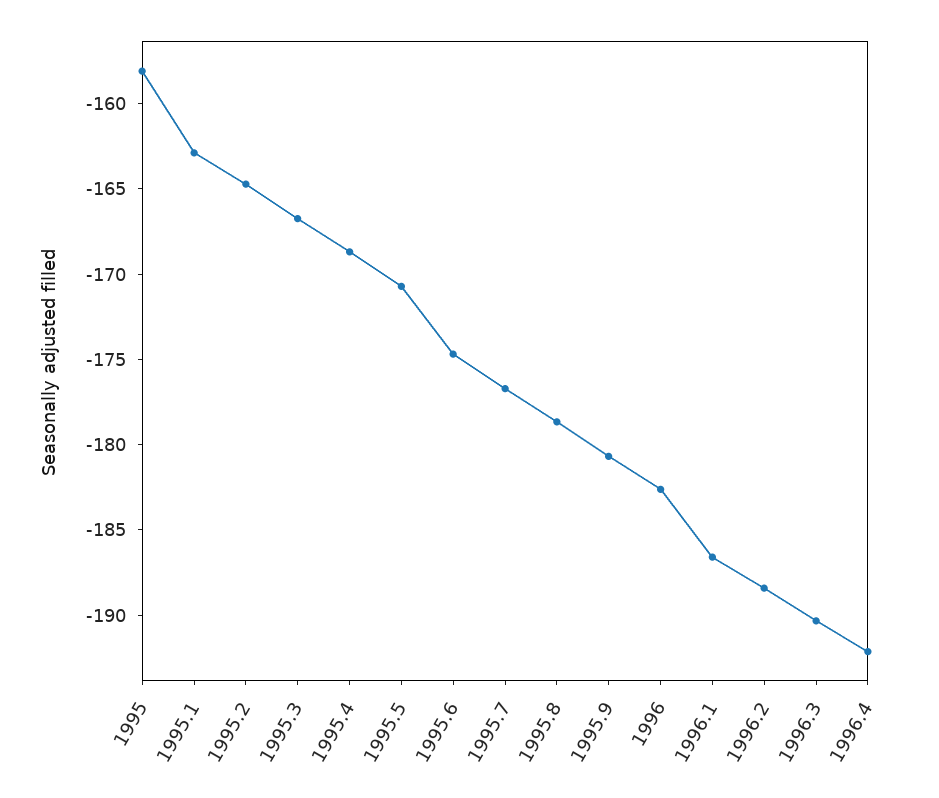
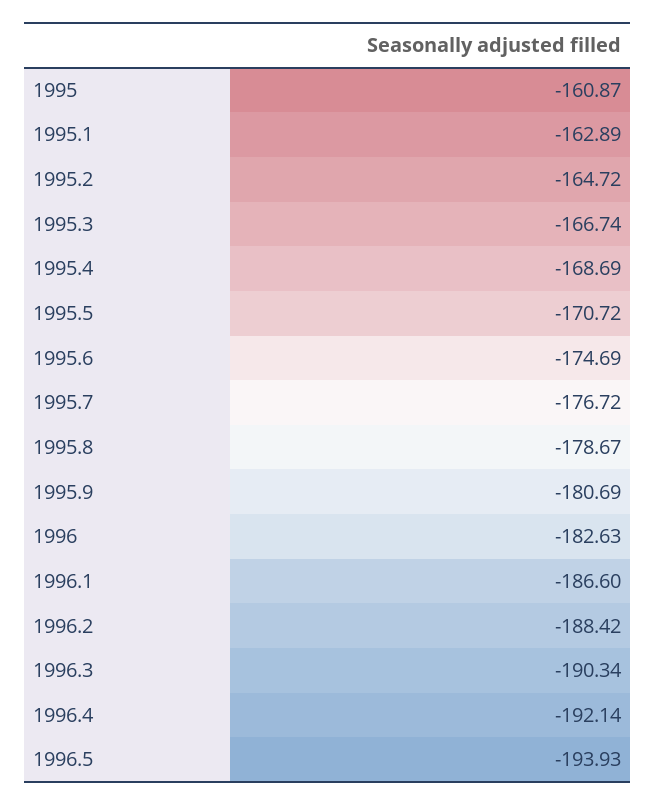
1995: -158 -> -160.87
1996.5: none -> -193.93

